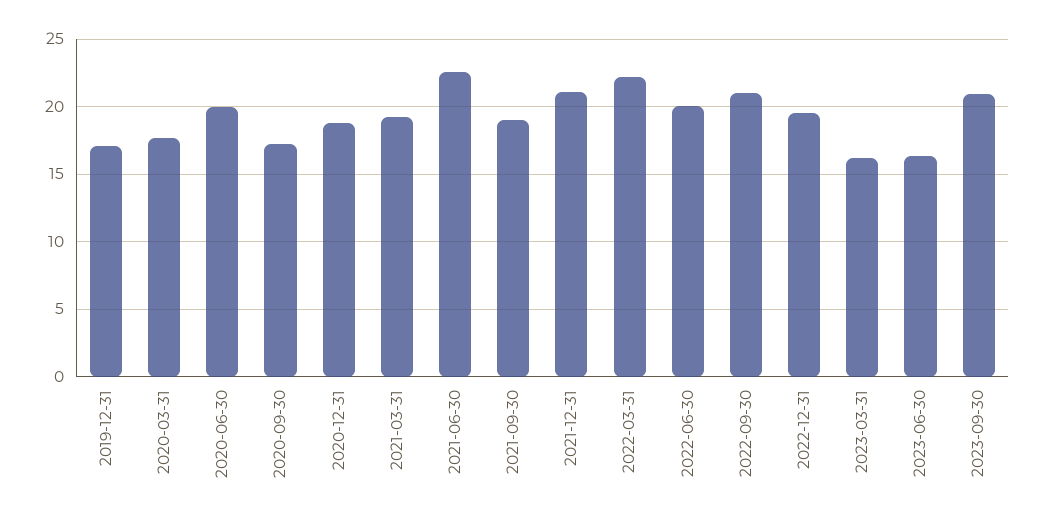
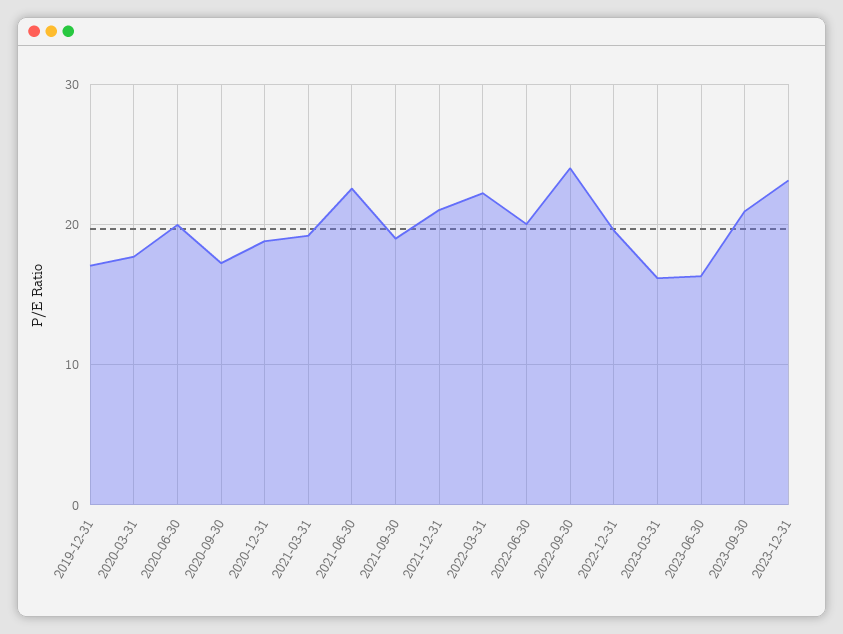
2022-09-30: 21 -> 24
2023-12-31: none -> 23

